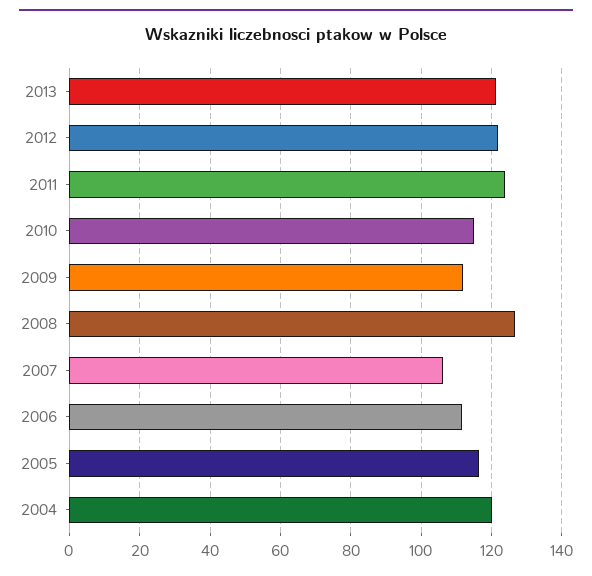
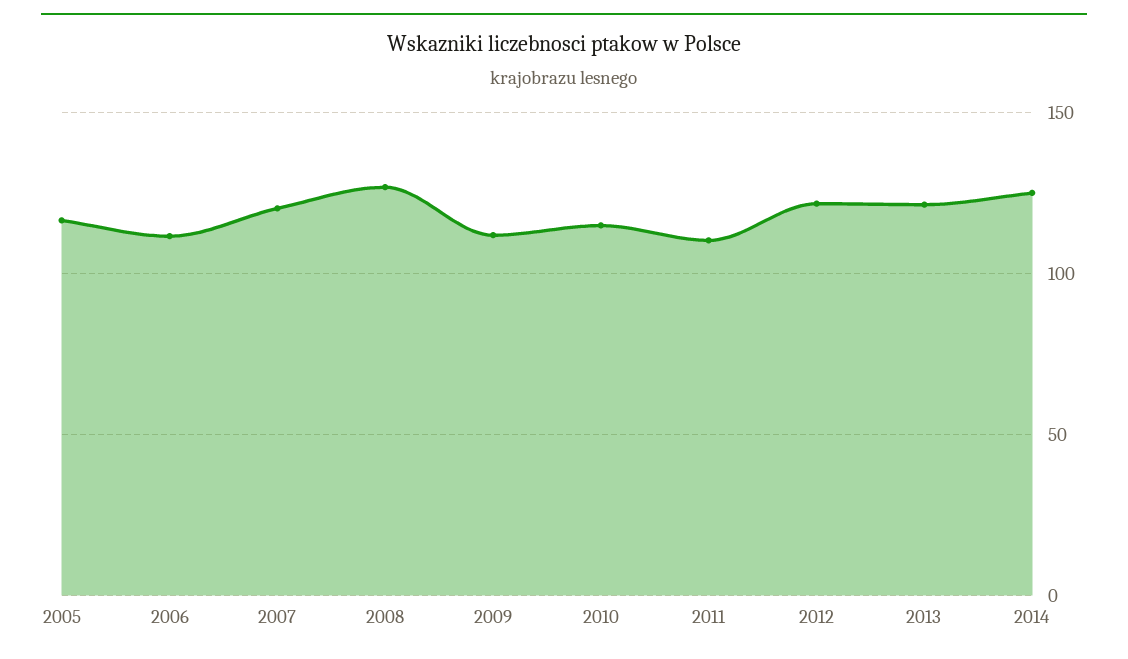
2011: 124 -> 110
2007: 106 -> 120
2004: 120 -> none
2014: none -> 125

